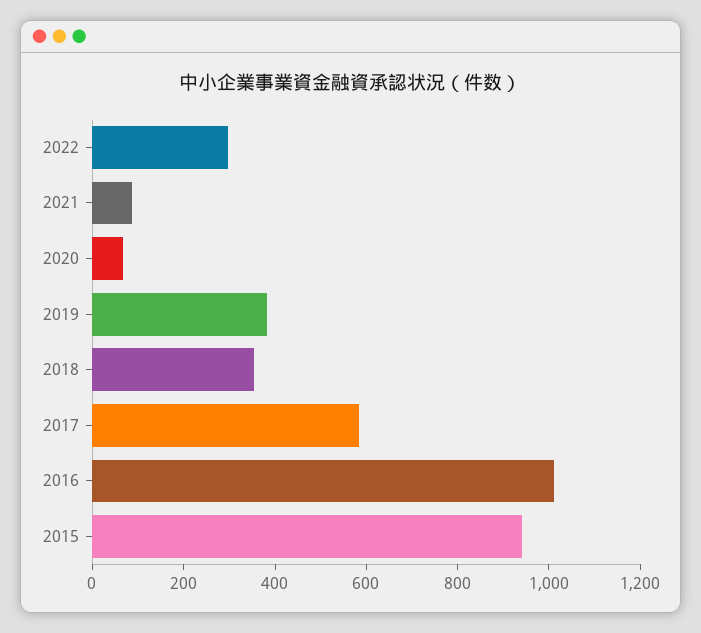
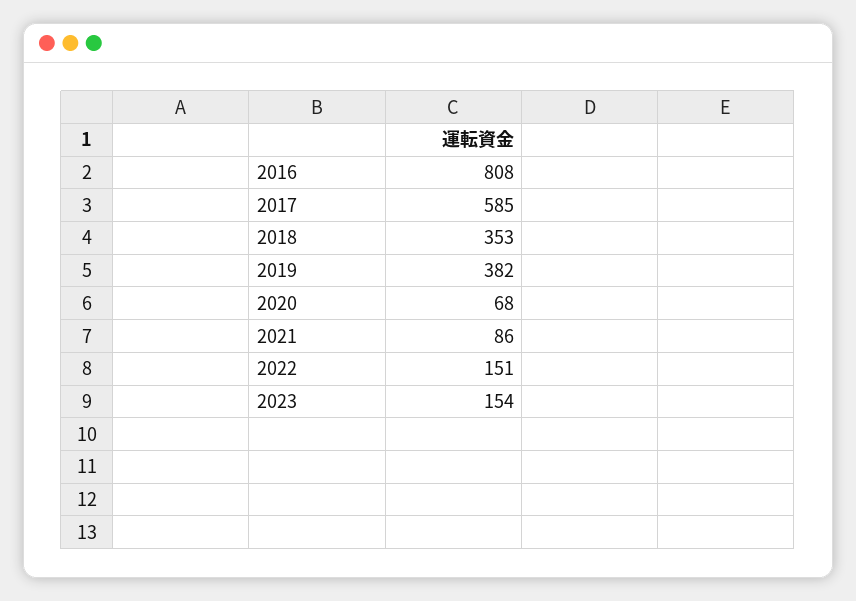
2022: 300 -> 151
2016: 1000 -> 808
2015: 950 -> none
2023: none -> 154

